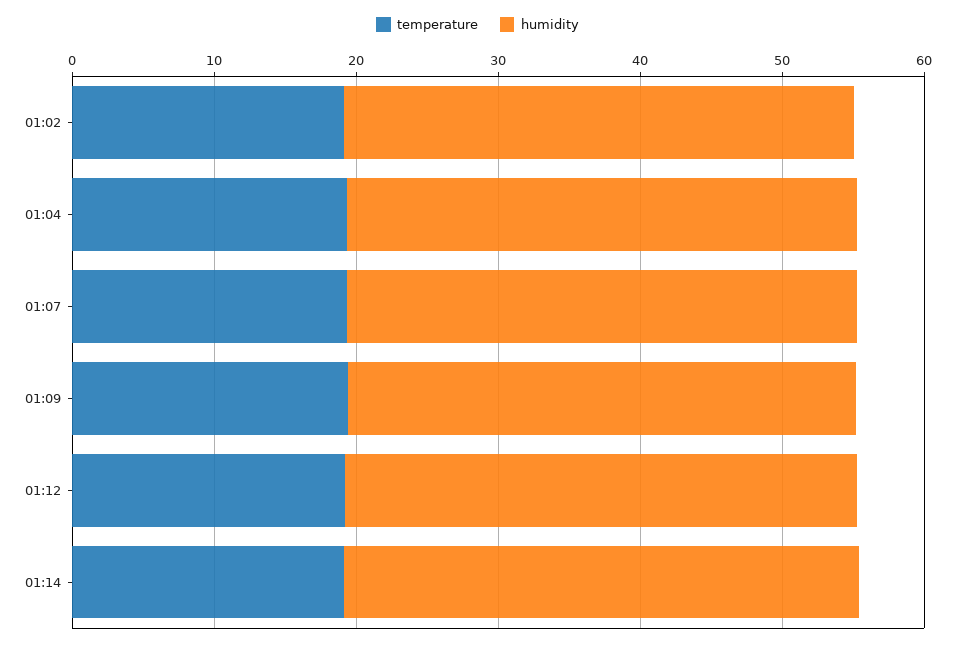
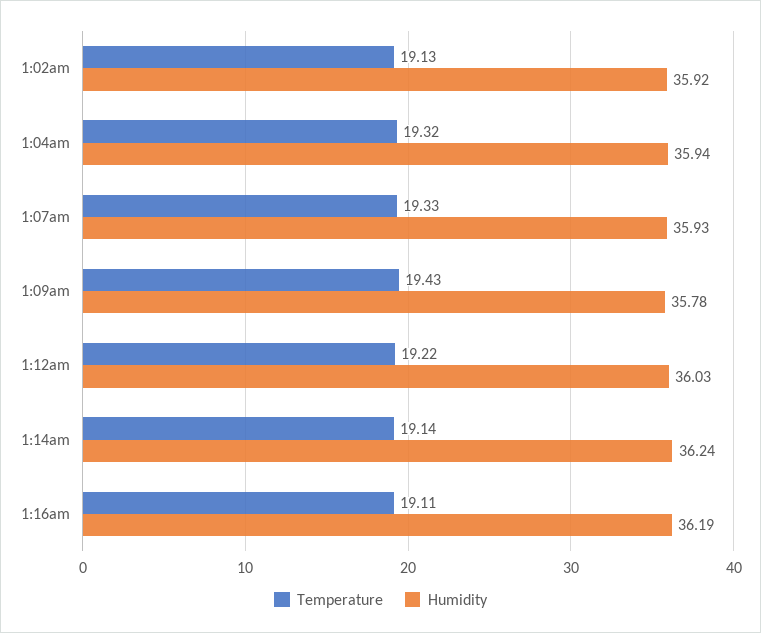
temperature, 1:16am: none -> 19.11
humidity, 1:16am: none -> 36.19

